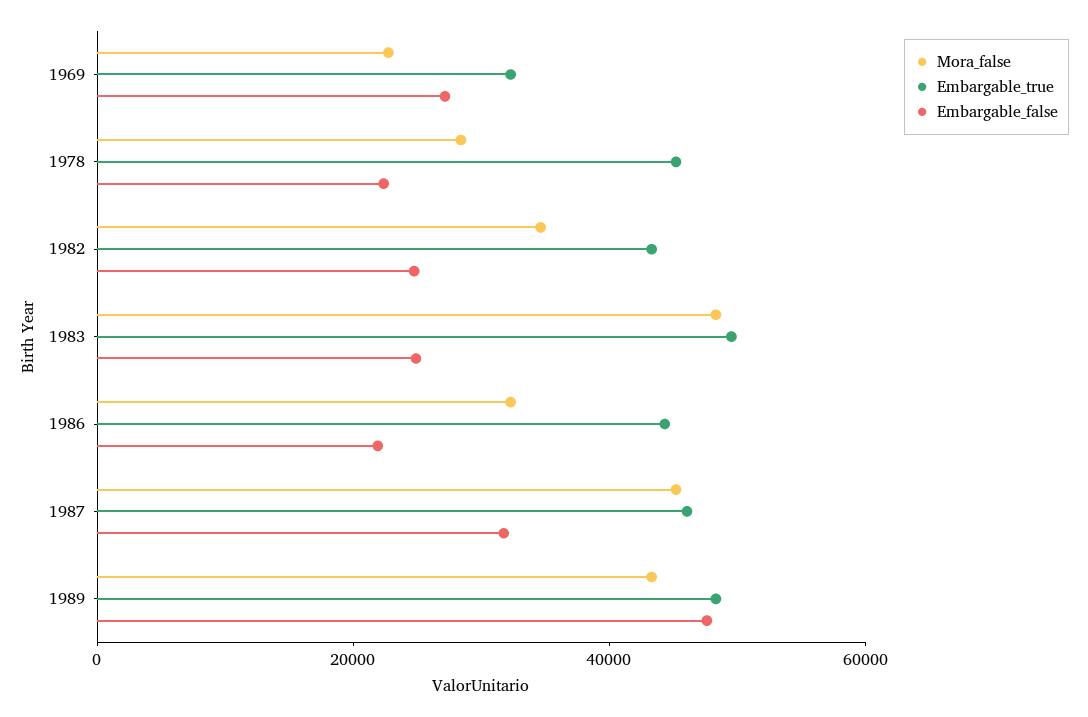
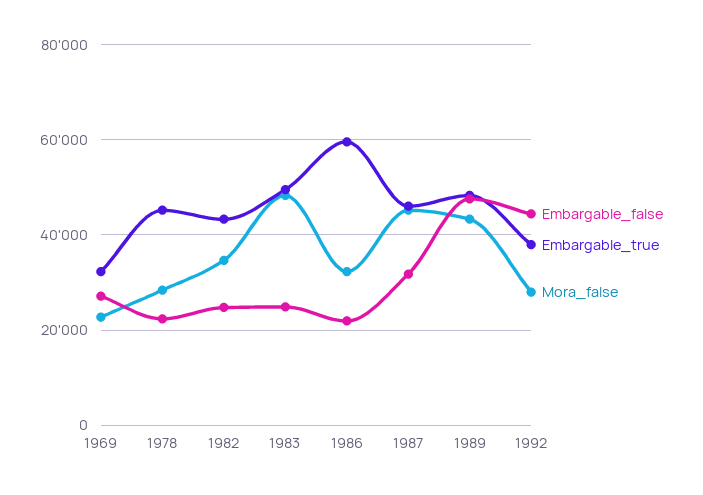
Embargable_true, 1986: 45000 -> 60000
Embargable_false, 1992: none -> 44000
Embargable_true, 1992: none -> 38000
Mora_false, 1992: none -> 28000

